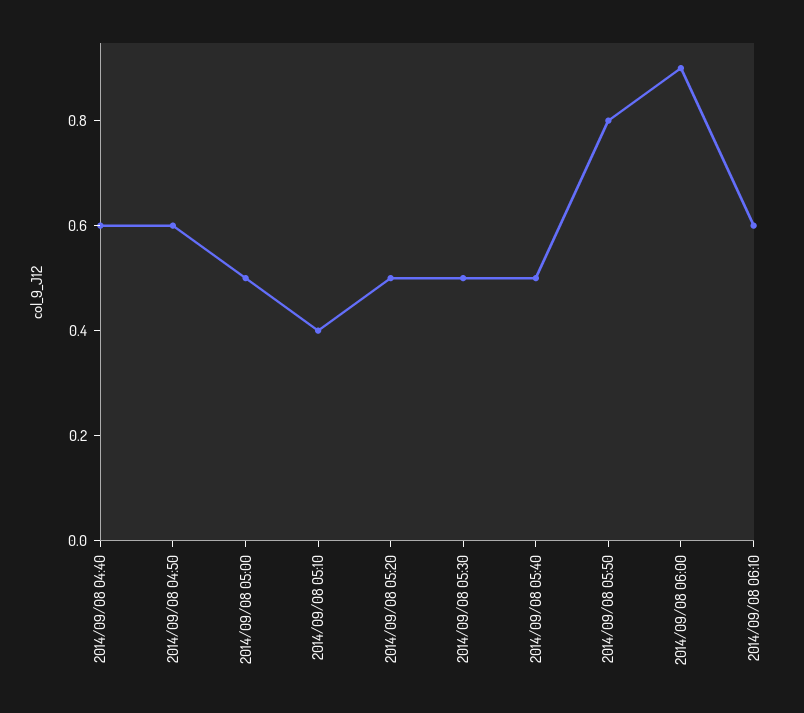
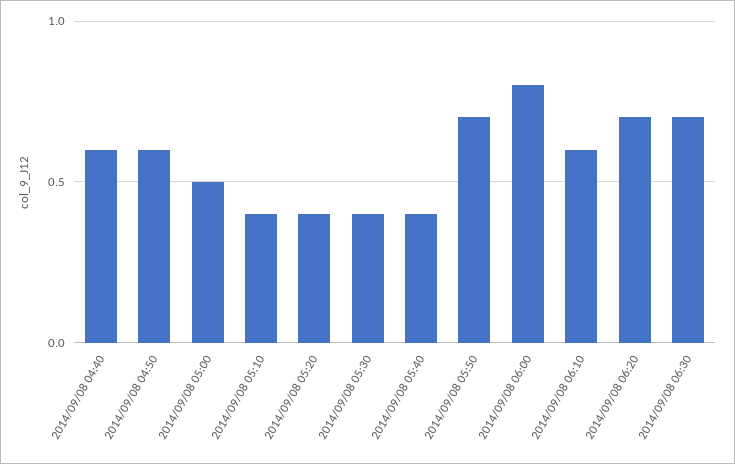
2014/09/08 05:20: 0.5 -> 0.4
2014/09/08 05:30: 0.5 -> 0.4
2014/09/08 05:40: 0.5 -> 0.4
2014/09/08 05:50: 0.8 -> 0.7
2014/09/08 06:00: 0.9 -> 0.8
2014/09/08 06:20: none -> 0.7
2014/09/08 06:30: none -> 0.7

